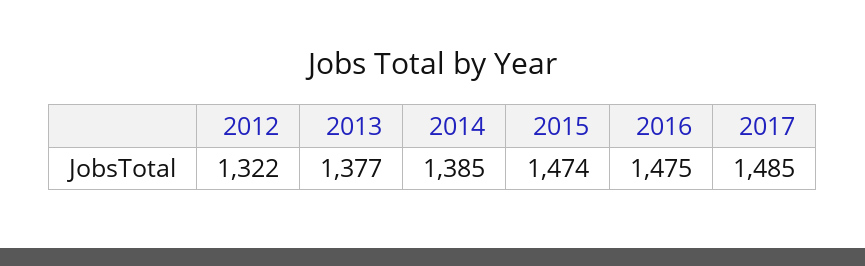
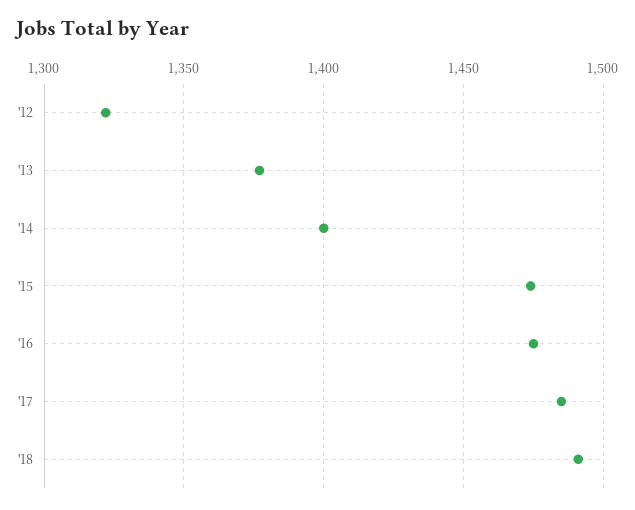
2014: 1385 -> 1400
'18: none -> 1490

